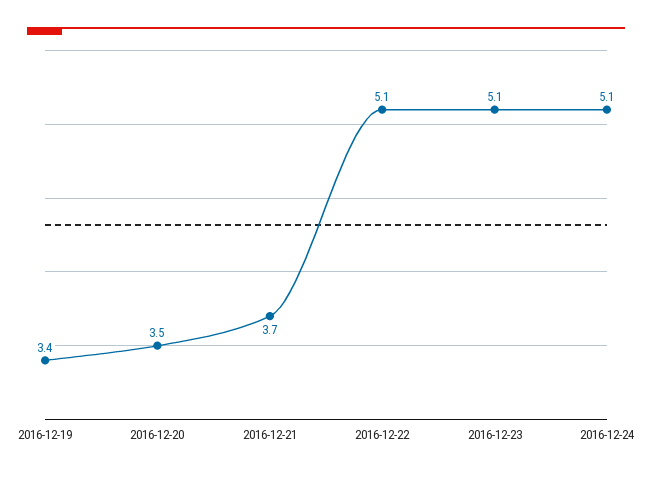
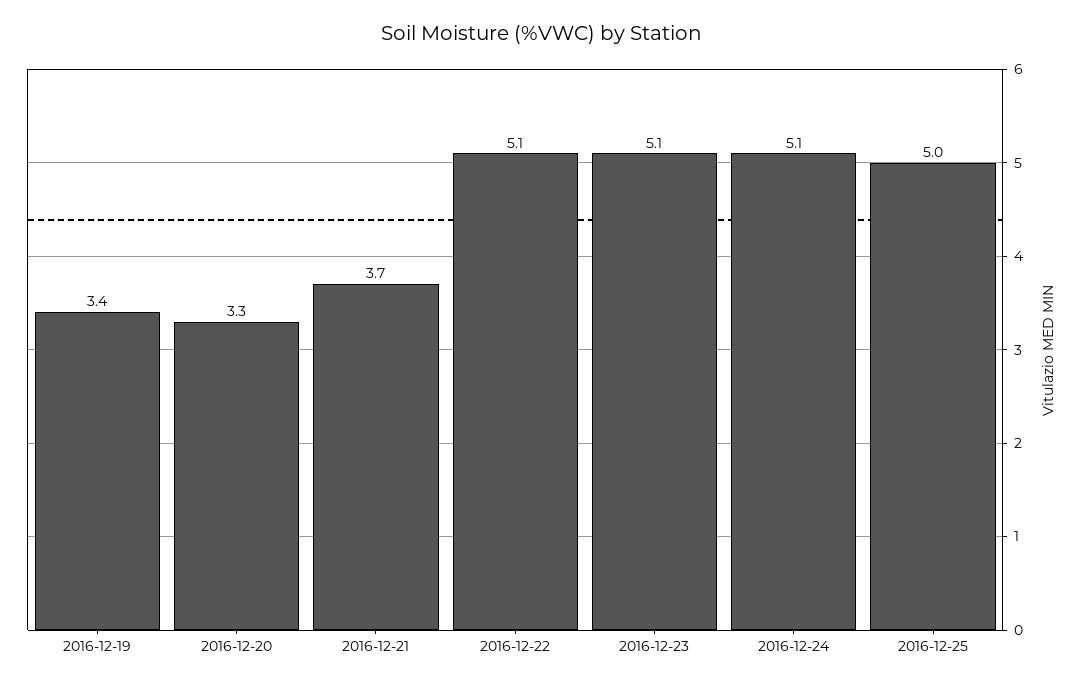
2016-12-20: 3.5 -> 3.3
2016-12-25: none -> 5

